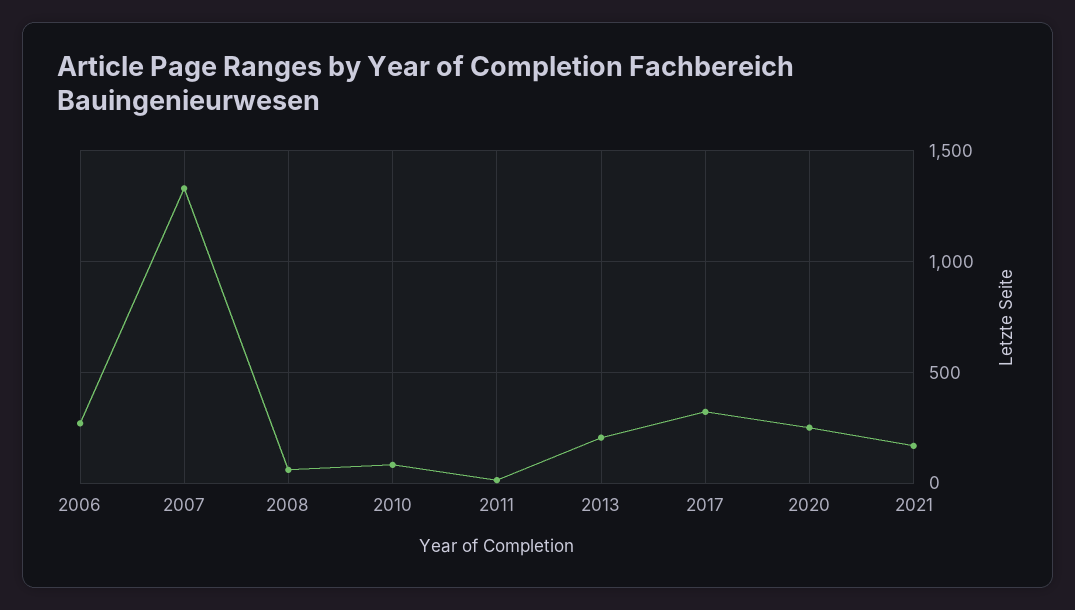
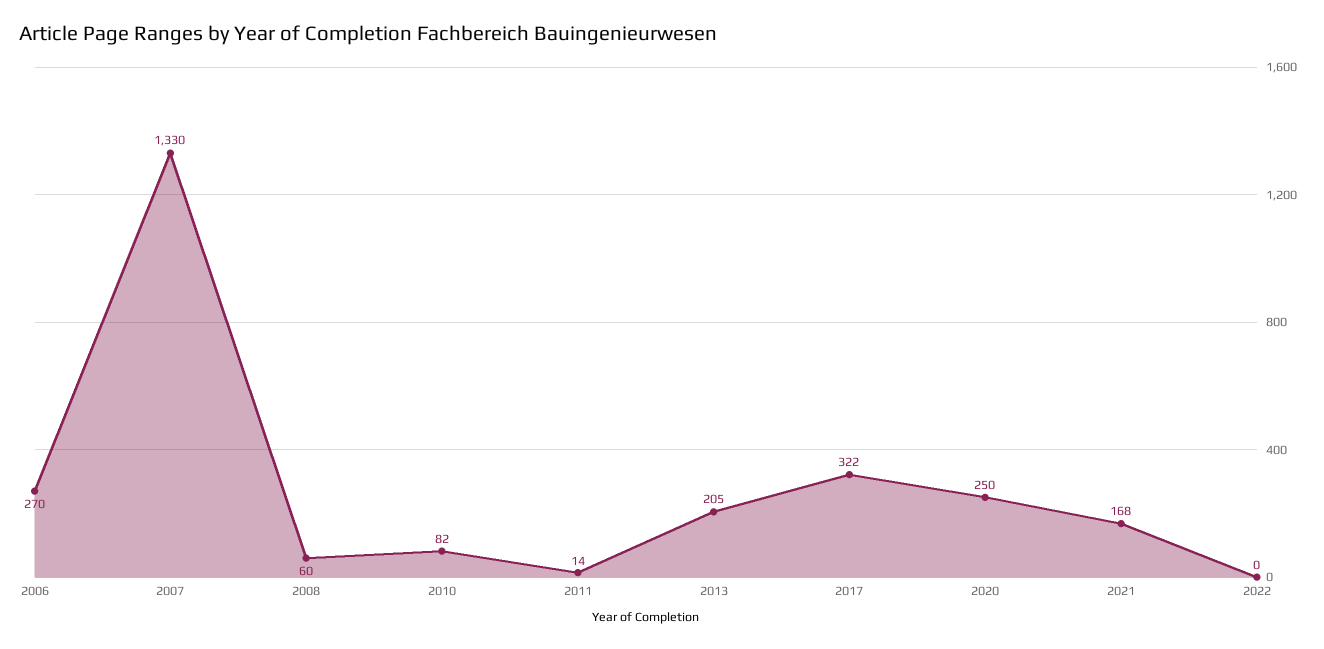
2022: none -> 0

